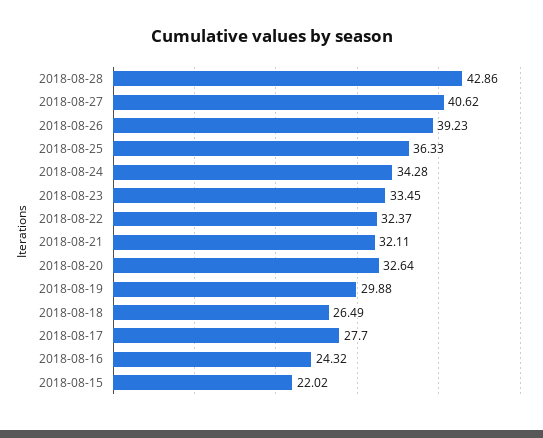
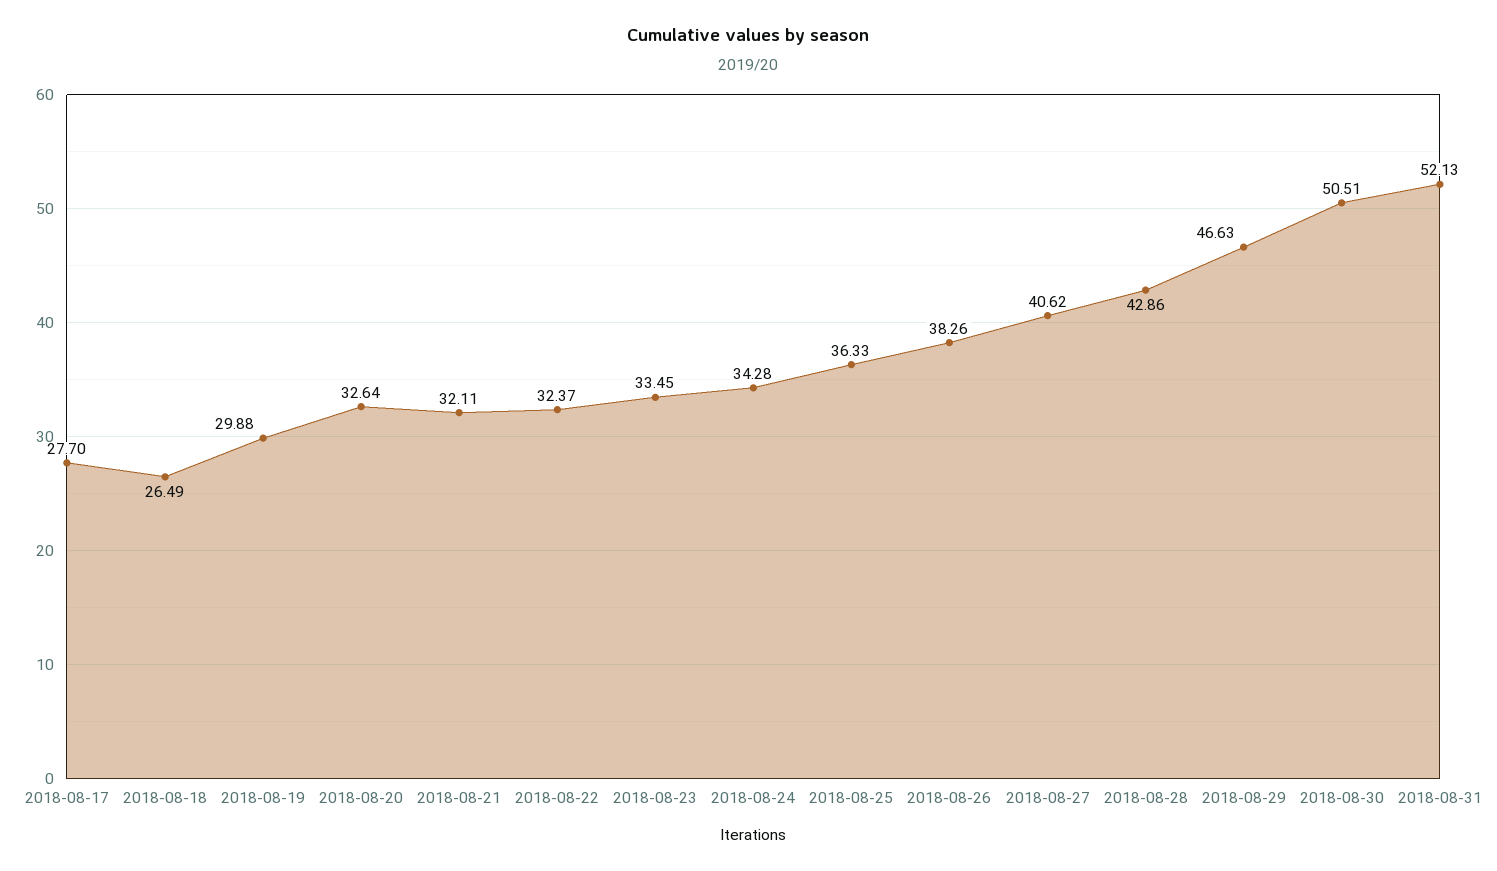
2018-08-26: 39.23 -> 38.26
2018-08-16: 24.32 -> none
2018-08-15: 22.02 -> none
2018-08-29: none -> 46.63
2018-08-30: none -> 50.51
2018-08-31: none -> 52.13

